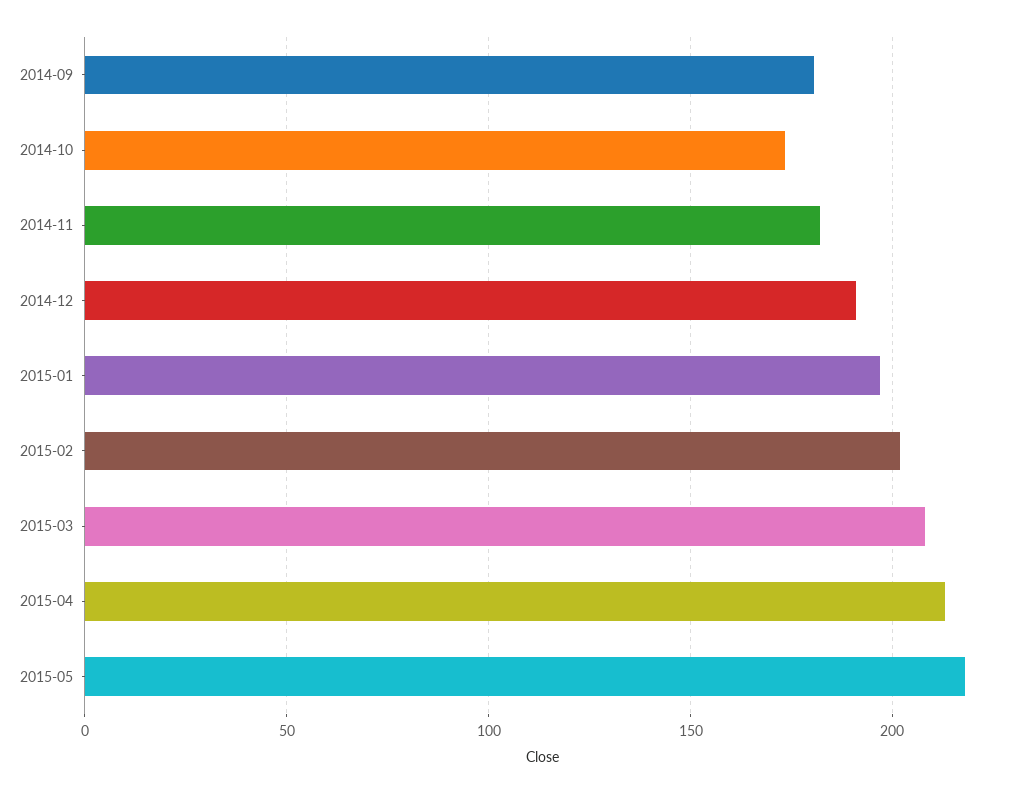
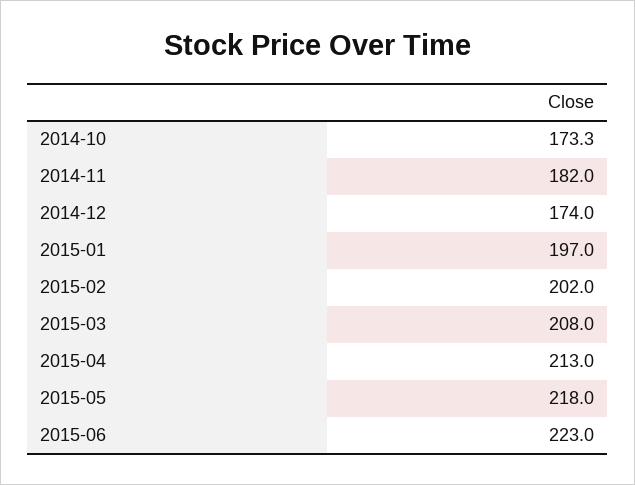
2014-09: 180 -> none
2014-12: 190 -> 174
2015-06: none -> 223

